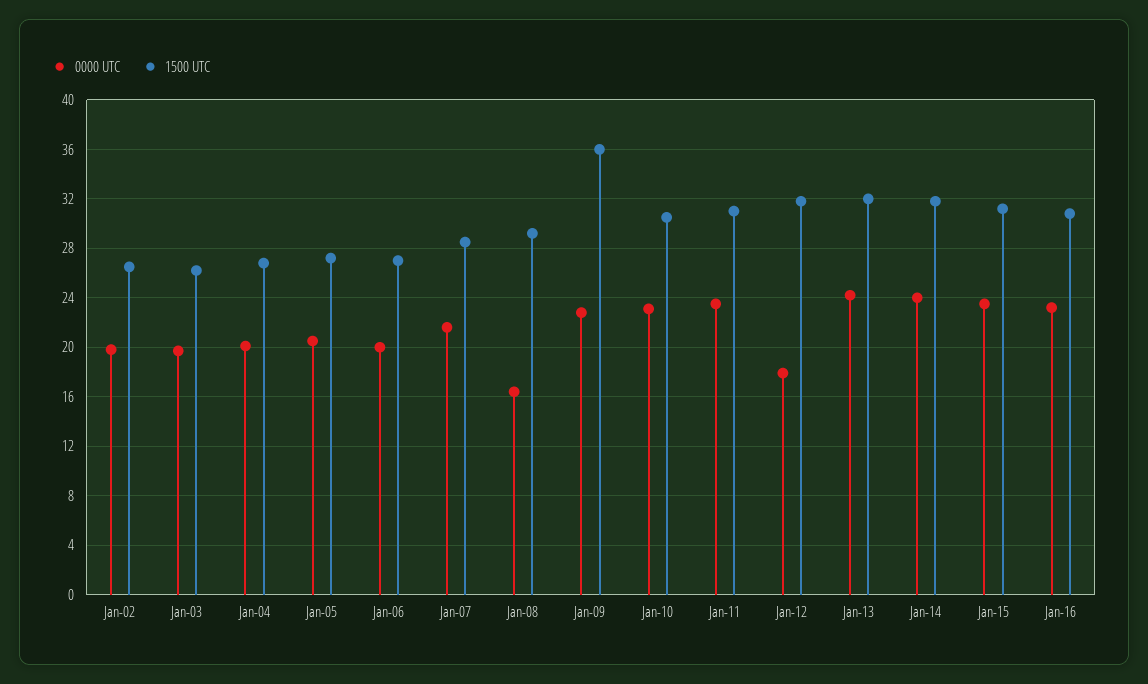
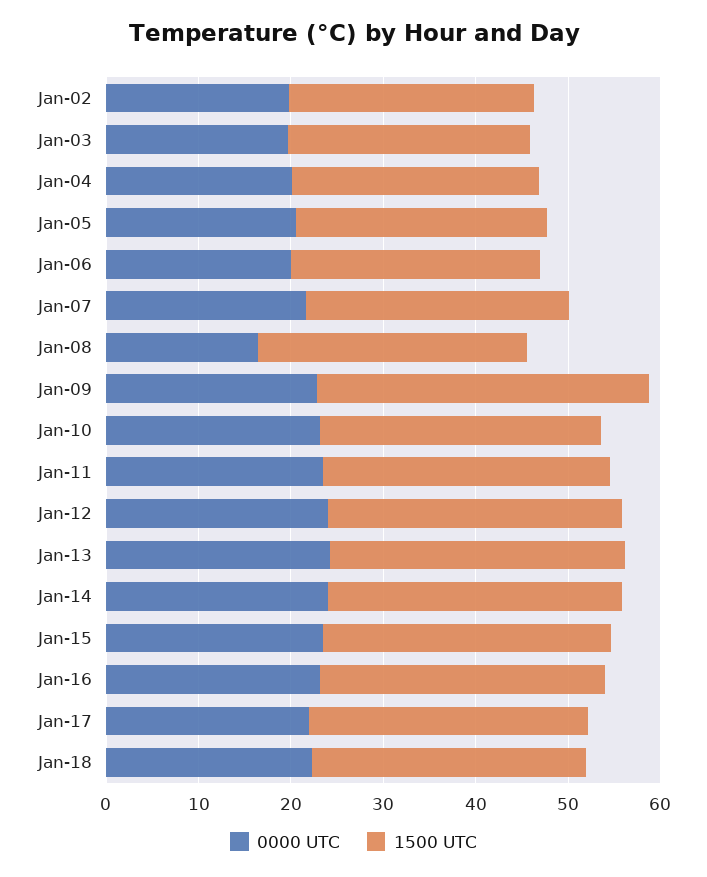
0000 UTC, Jan-12: 18 -> 24
0000 UTC, Jan-17: none -> 22
1500 UTC, Jan-17: none -> 30
0000 UTC, Jan-18: none -> 22
1500 UTC, Jan-18: none -> 30

